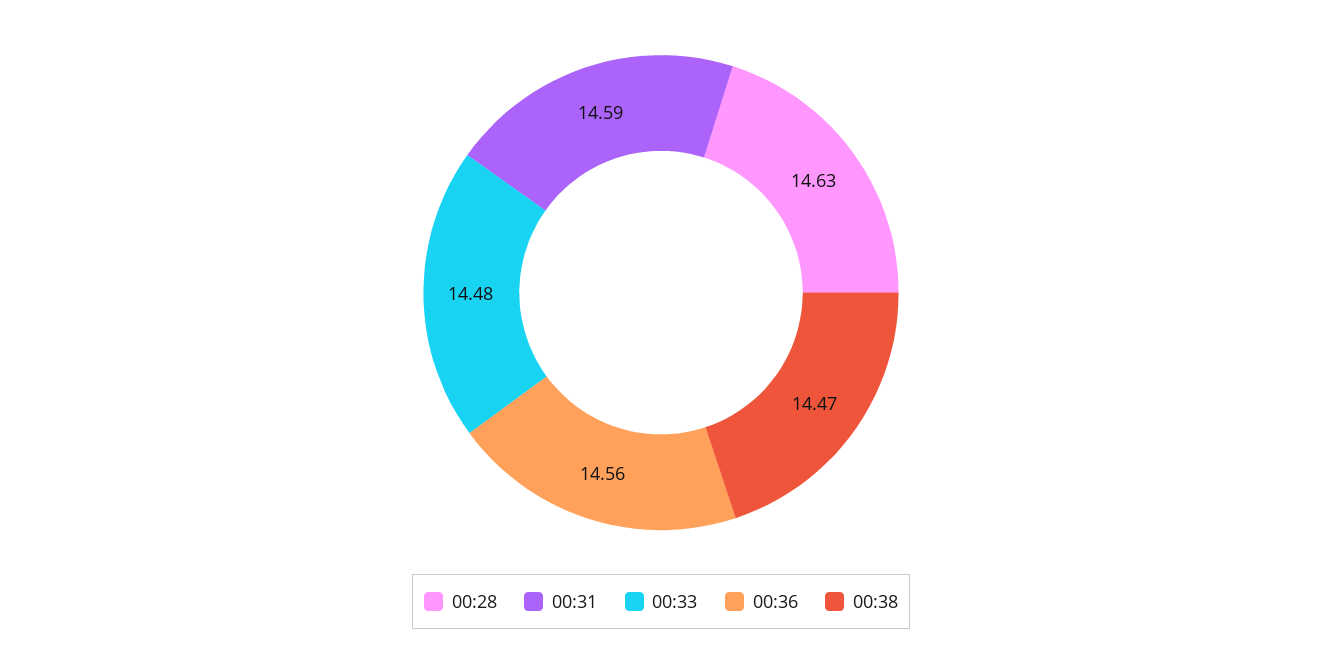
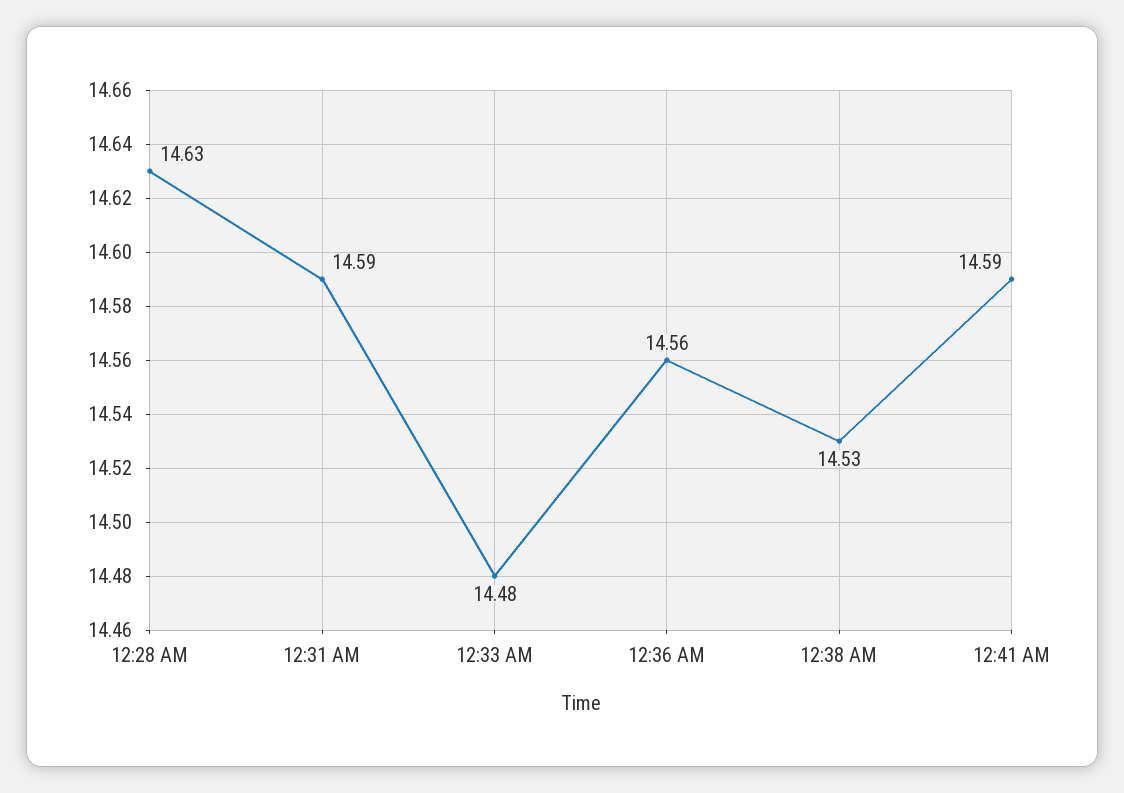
00:38: 14.47 -> 14.53
12:41 AM: none -> 14.59

